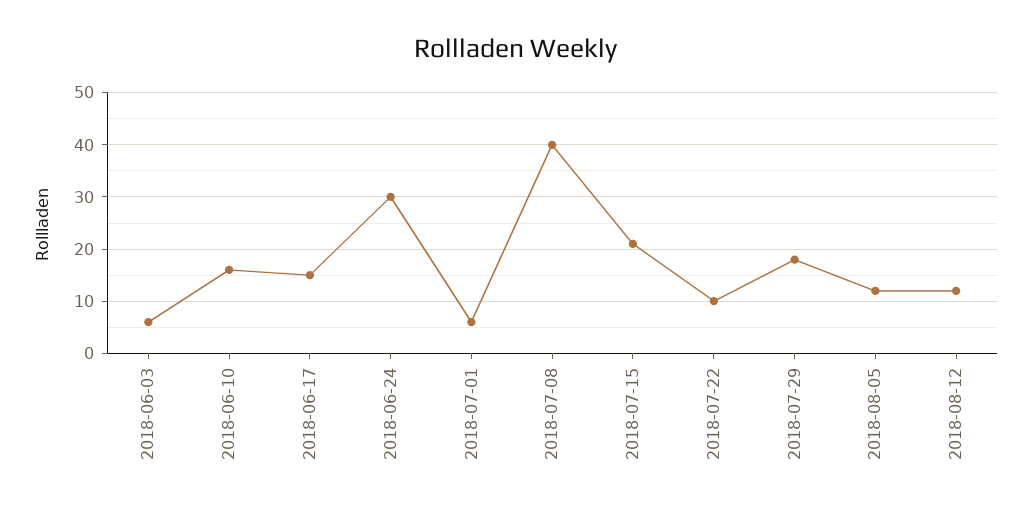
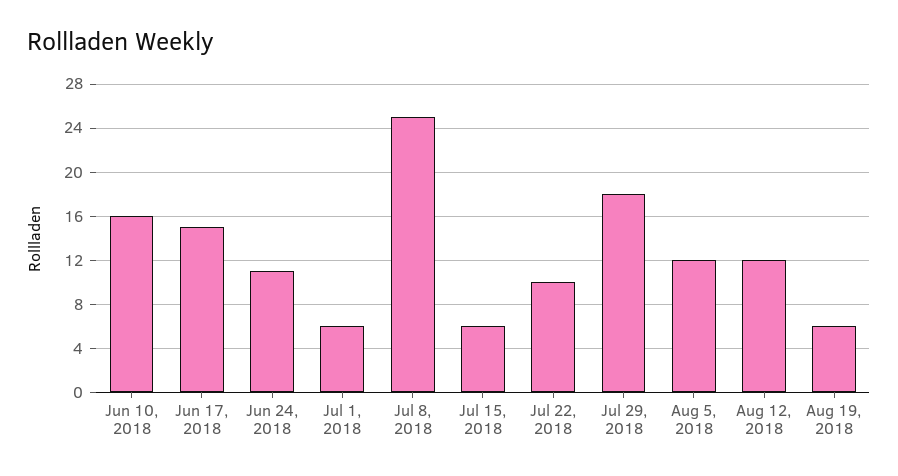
2018-06-03: 5 -> none
2018-06-24: 30 -> 11
2018-07-08: 40 -> 25
2018-07-15: 20 -> 6
Aug 19, 2018: none -> 6

